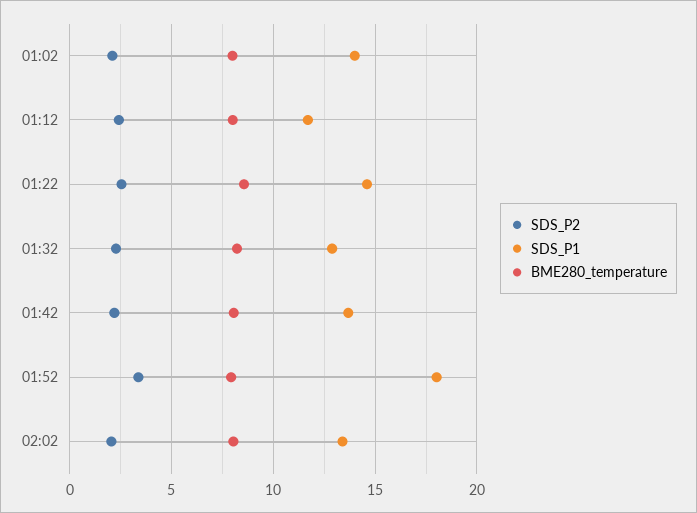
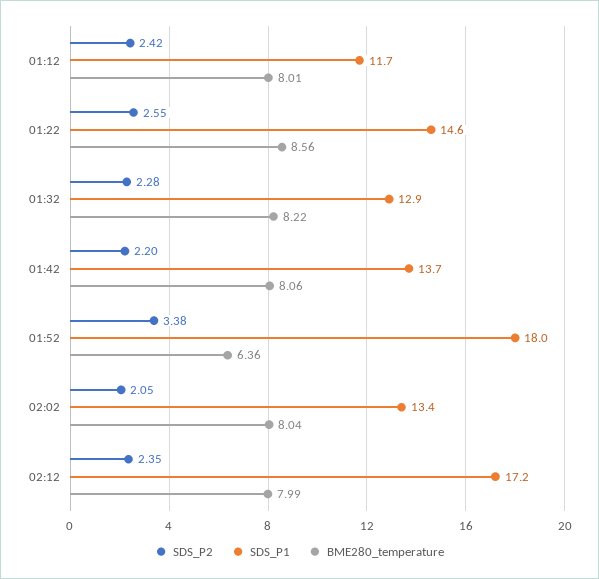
SDS_P2, 01:02: 2 -> none
SDS_P1, 01:02: 14 -> none
BME280_temperature, 01:02: 8 -> none
BME280_temperature, 01:52: 8 -> 6.36
SDS_P2, 02:12: none -> 2.35
SDS_P1, 02:12: none -> 17.2
BME280_temperature, 02:12: none -> 7.99

